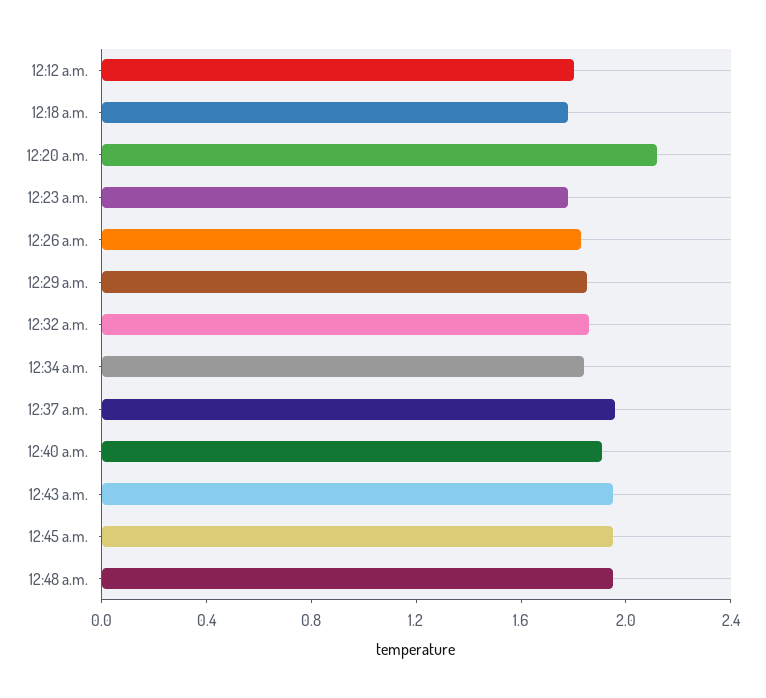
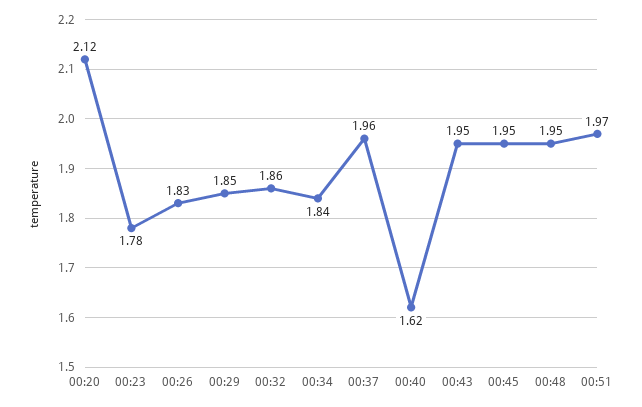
12:12 a.m.: 1.8 -> none
12:18 a.m.: 1.8 -> none
12:40 a.m.: 1.9 -> 1.62
00:51: none -> 1.97

